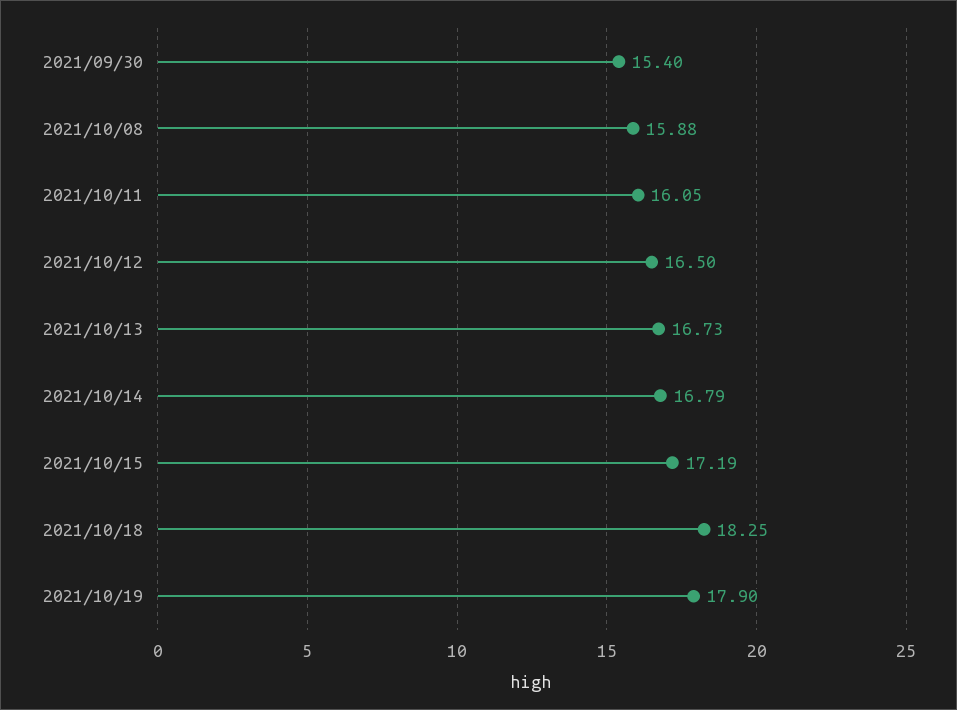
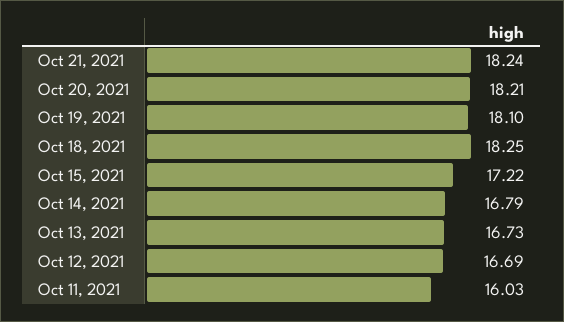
2021/09/30: 15.4 -> none
2021/10/08: 15.88 -> none
2021/10/11: 16.05 -> 16.03
2021/10/12: 16.5 -> 16.69
2021/10/15: 17.19 -> 17.22
2021/10/19: 17.9 -> 18.1
Oct 21, 2021: none -> 18.24
Oct 20, 2021: none -> 18.21

